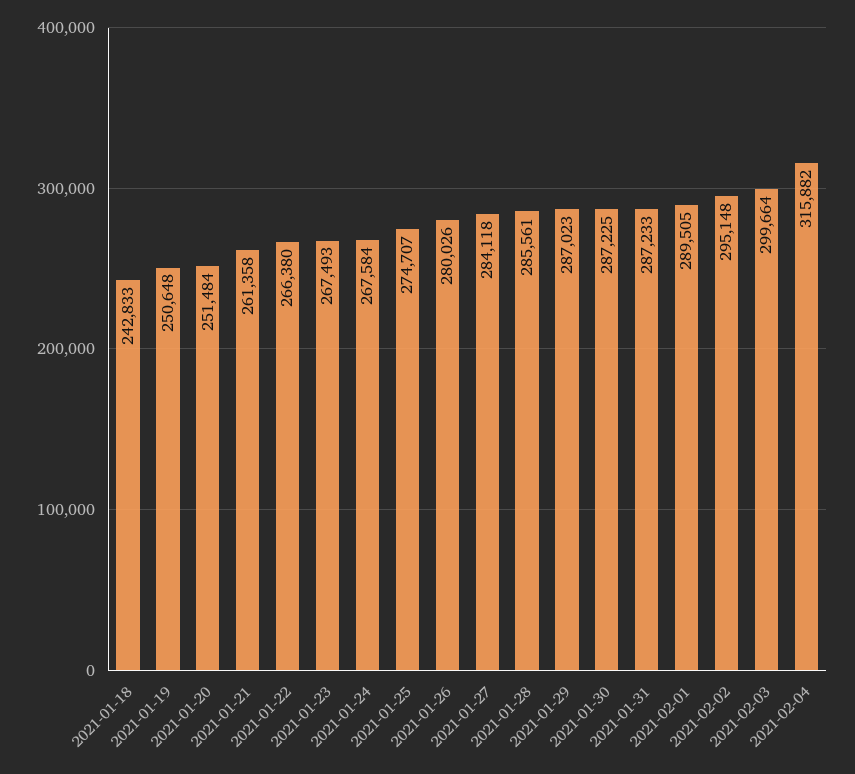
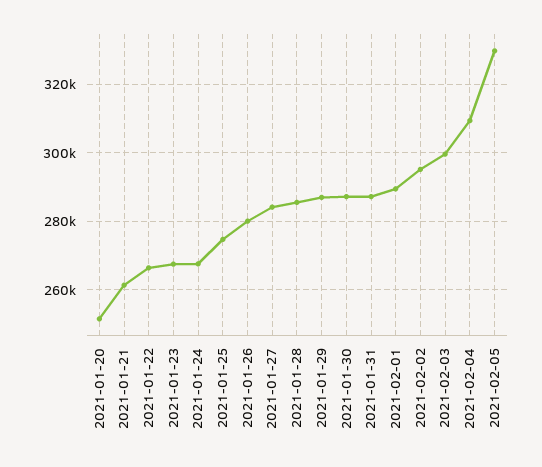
2021-01-18: 242833 -> none
2021-01-19: 250648 -> none
2021-02-04: 315882 -> 310000
2021-02-05: none -> 330000

